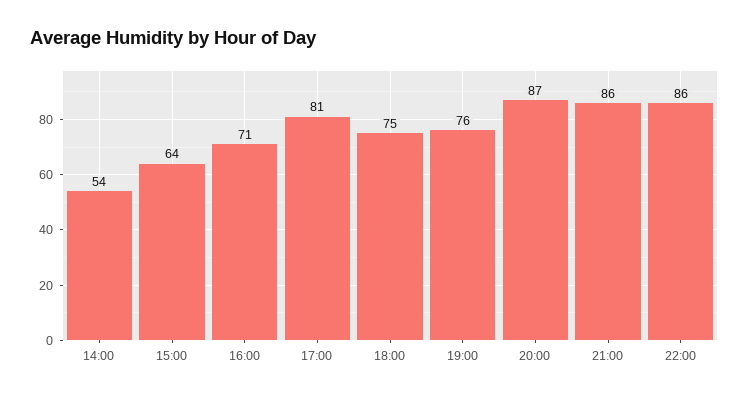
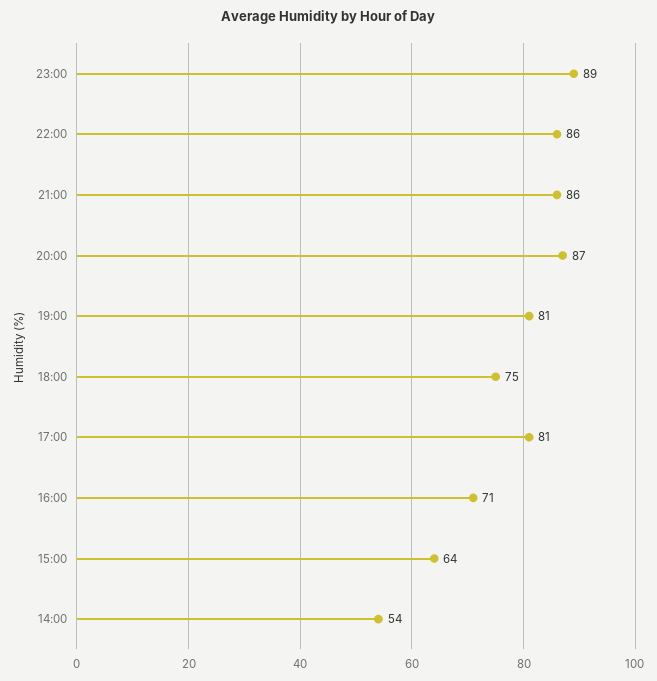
19:00: 76 -> 81
23:00: none -> 89

